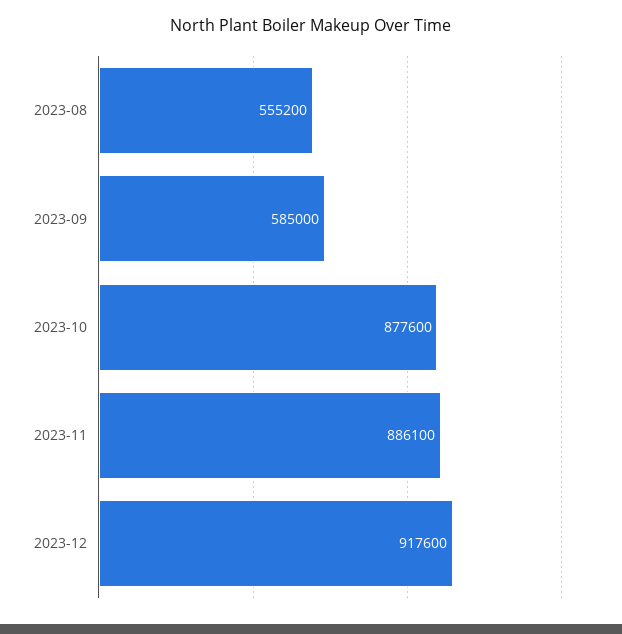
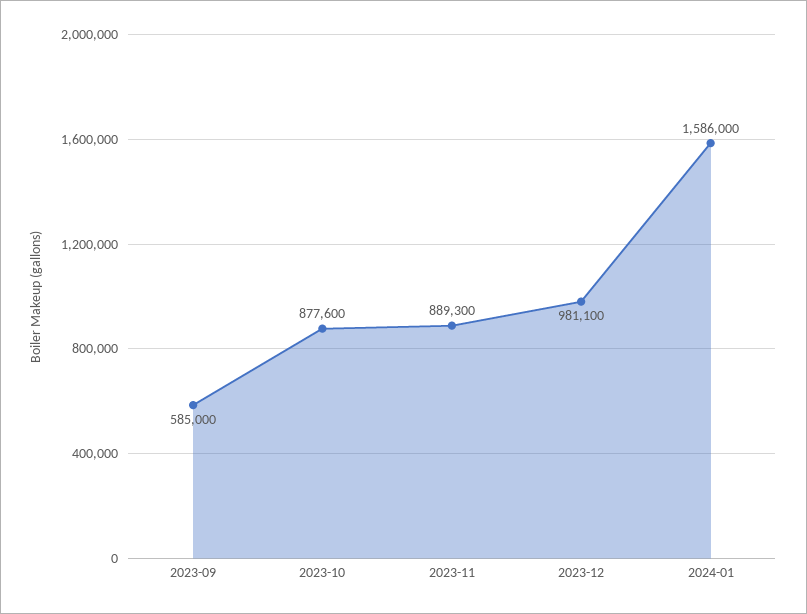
2023-08: 555200 -> none
2023-11: 886100 -> 889300
2023-12: 917600 -> 981100
2024-01: none -> 1586000

